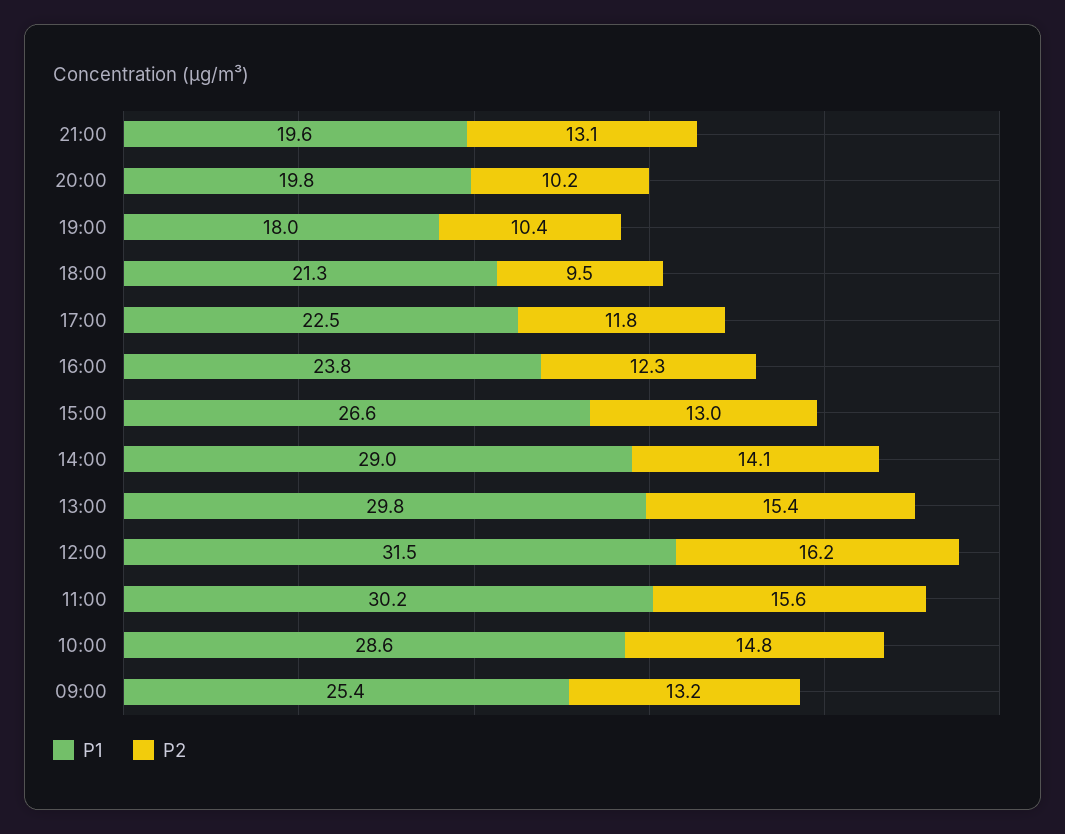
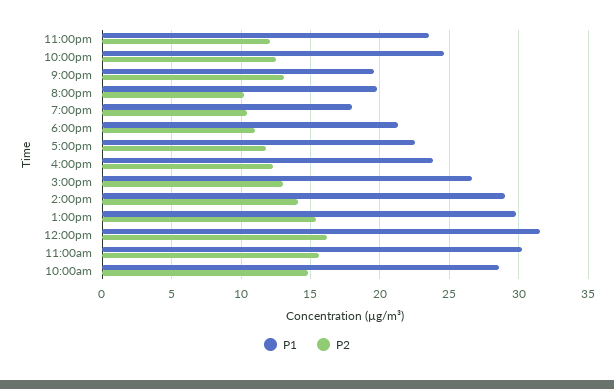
P2, 18:00: 9.5 -> 11
P1, 09:00: 25.4 -> none
P2, 09:00: 13.2 -> none
P1, 11:00pm: none -> 23.5
P2, 11:00pm: none -> 12
P1, 10:00pm: none -> 24.5
P2, 10:00pm: none -> 12.5

